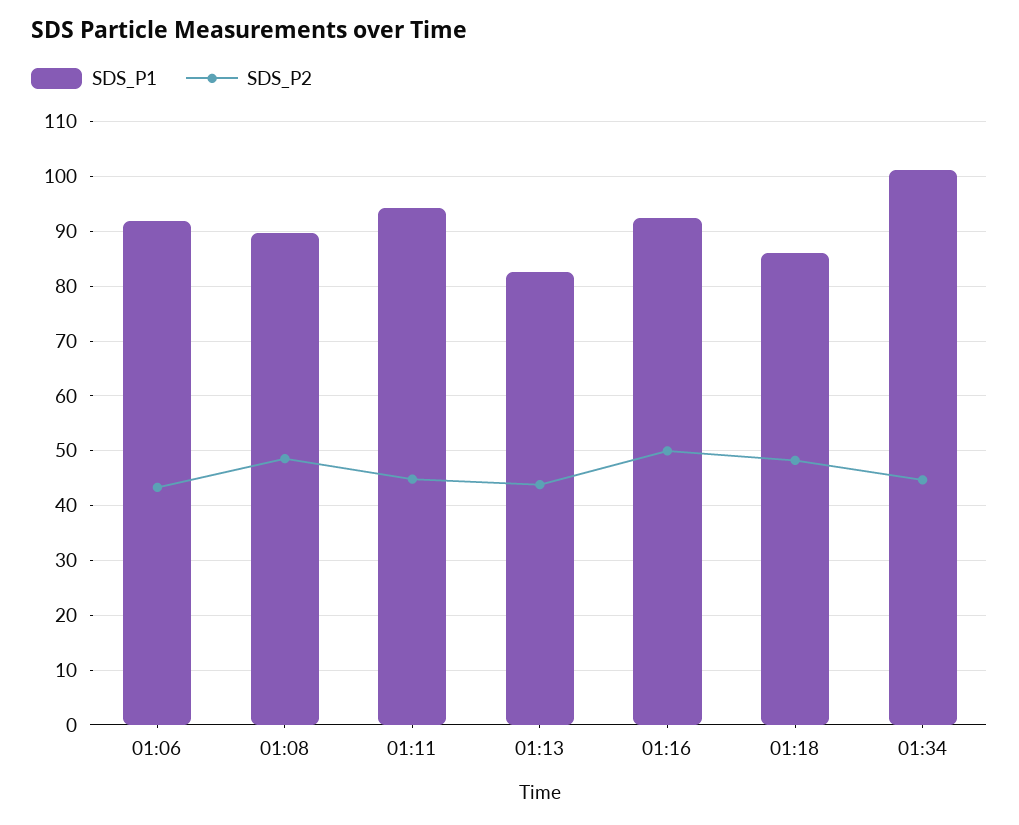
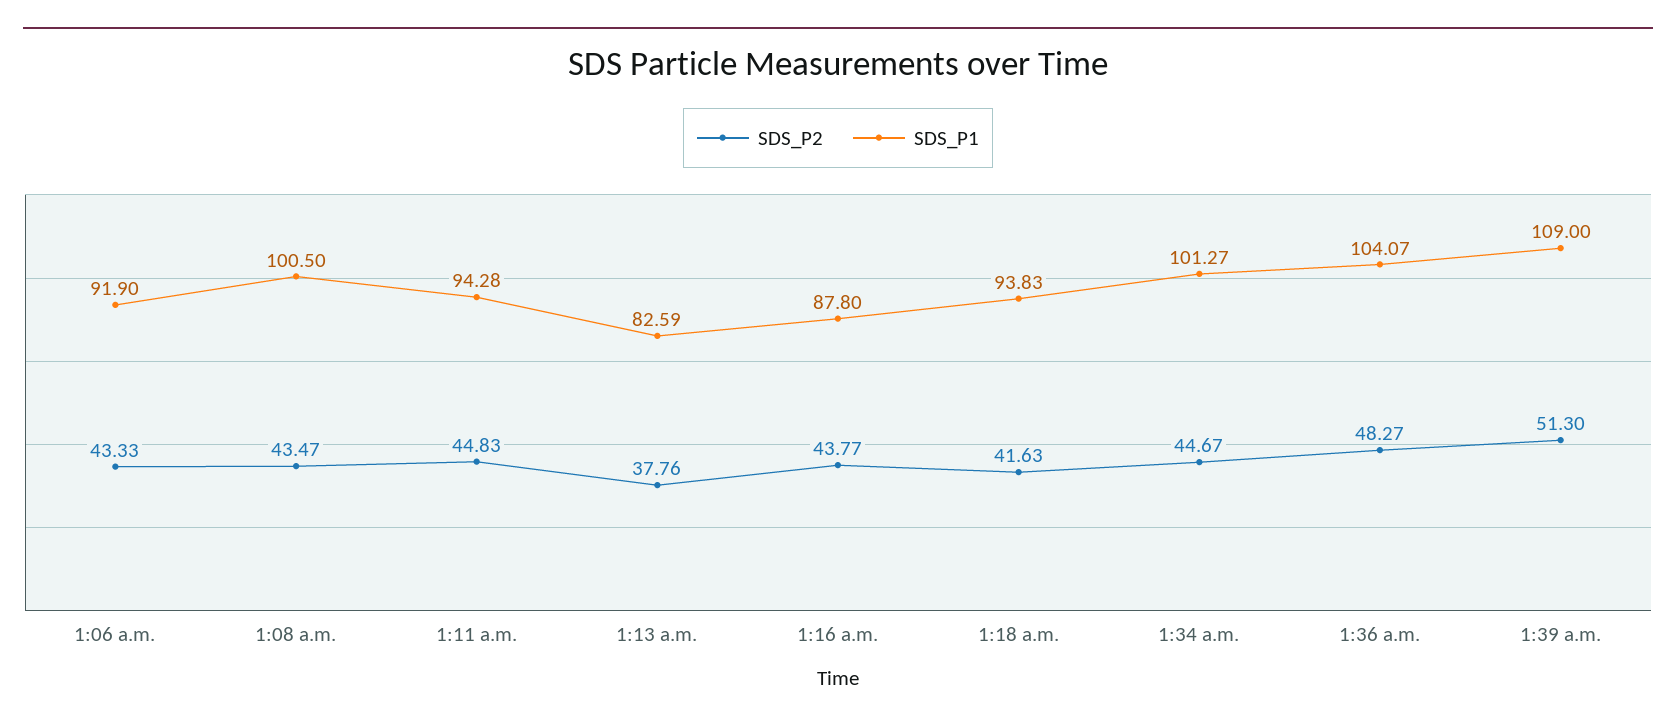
SDS_P1, 01:08: 90 -> 100.5
SDS_P2, 01:08: 48 -> 43.47
SDS_P2, 01:13: 44 -> 37.76
SDS_P1, 01:16: 92 -> 87.8
SDS_P2, 01:16: 50 -> 43.77
SDS_P1, 01:18: 86 -> 93.83
SDS_P2, 01:18: 48 -> 41.63
SDS_P2, 1:36 a.m.: none -> 48.27
SDS_P1, 1:36 a.m.: none -> 104.07
SDS_P2, 1:39 a.m.: none -> 51.3
SDS_P1, 1:39 a.m.: none -> 109

